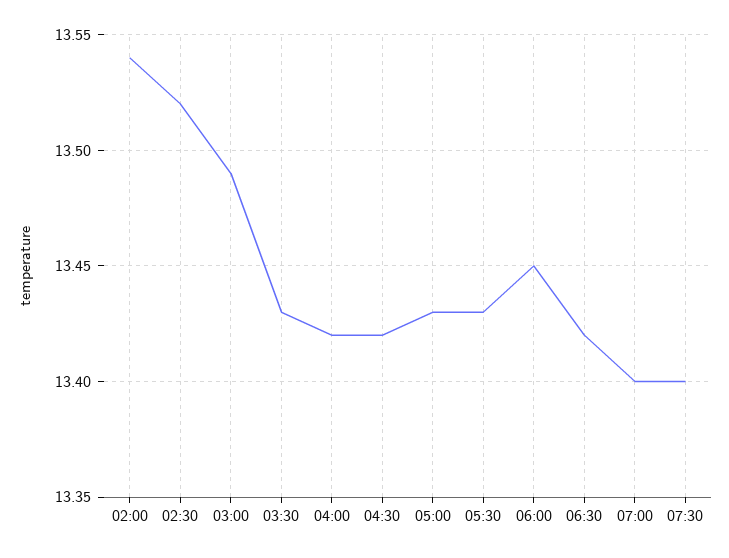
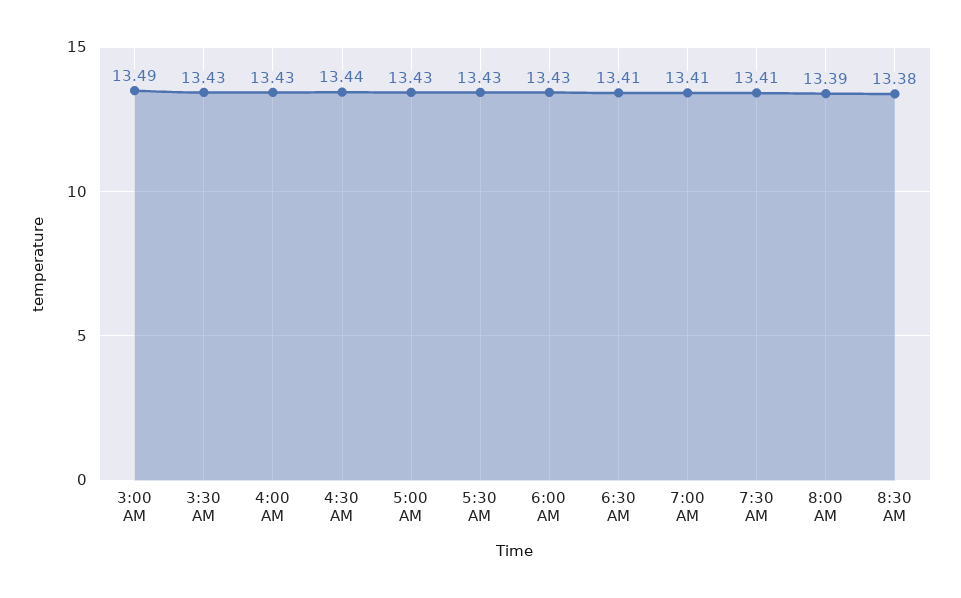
02:00: 13.54 -> none
02:30: 13.52 -> none
04:00: 13.42 -> 13.43
04:30: 13.42 -> 13.44
06:00: 13.45 -> 13.43
06:30: 13.42 -> 13.41
07:00: 13.4 -> 13.41
07:30: 13.4 -> 13.41
8:00 AM: none -> 13.39
8:30 AM: none -> 13.38

